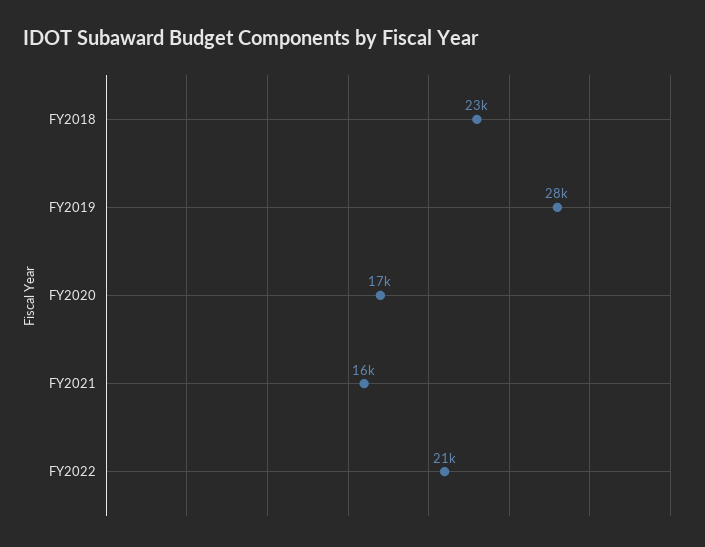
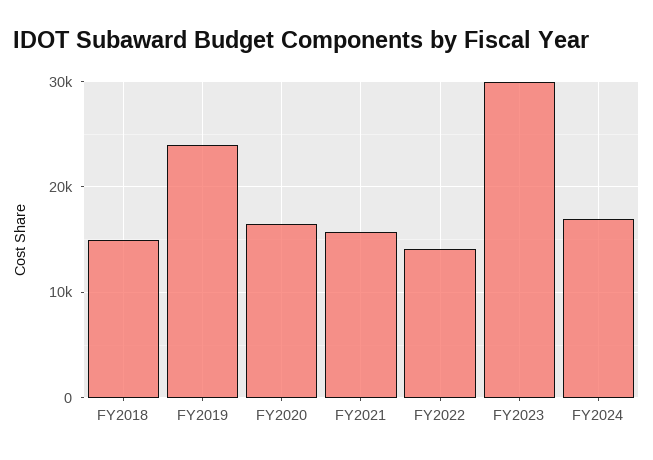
FY2018: 23000 -> 15000
FY2019: 28000 -> 24000
FY2022: 21000 -> 14000
FY2023: none -> 30000
FY2024: none -> 17000

